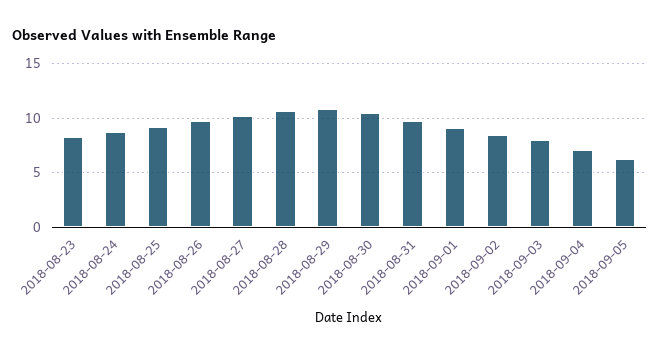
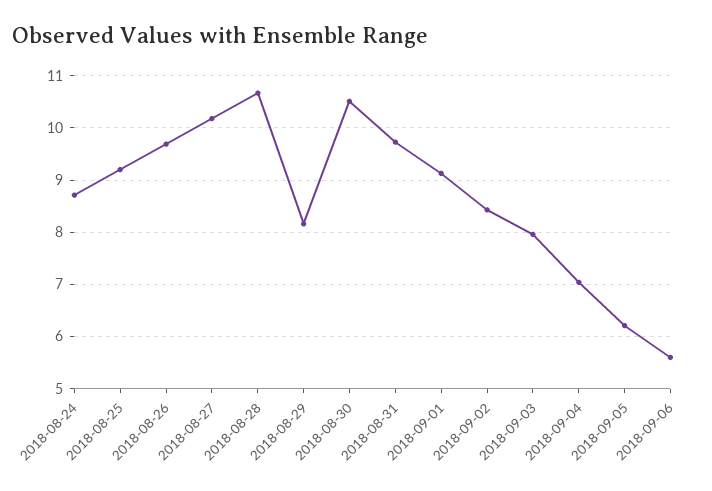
2018-08-23: 8 -> none
2018-08-29: 11 -> 8.2
2018-09-06: none -> 5.6

